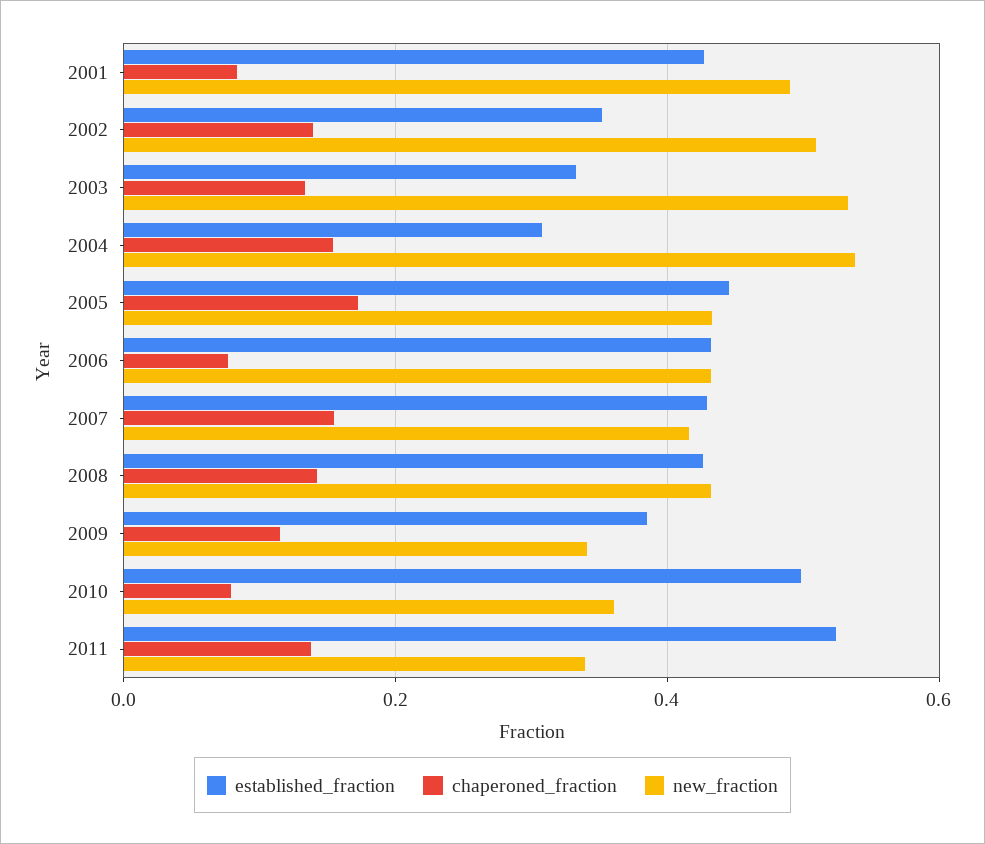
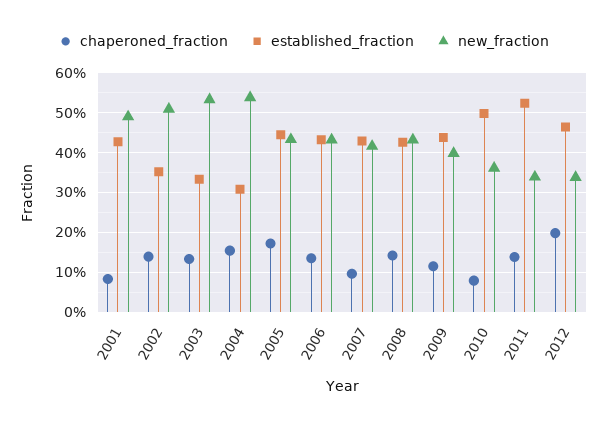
chaperoned_fraction, 2006: 0.08 -> 0.14
chaperoned_fraction, 2007: 0.16 -> 0.1
established_fraction, 2009: 0.38 -> 0.44
new_fraction, 2009: 0.34 -> 0.4
chaperoned_fraction, 2012: none -> 0.2
established_fraction, 2012: none -> 0.46
new_fraction, 2012: none -> 0.34

